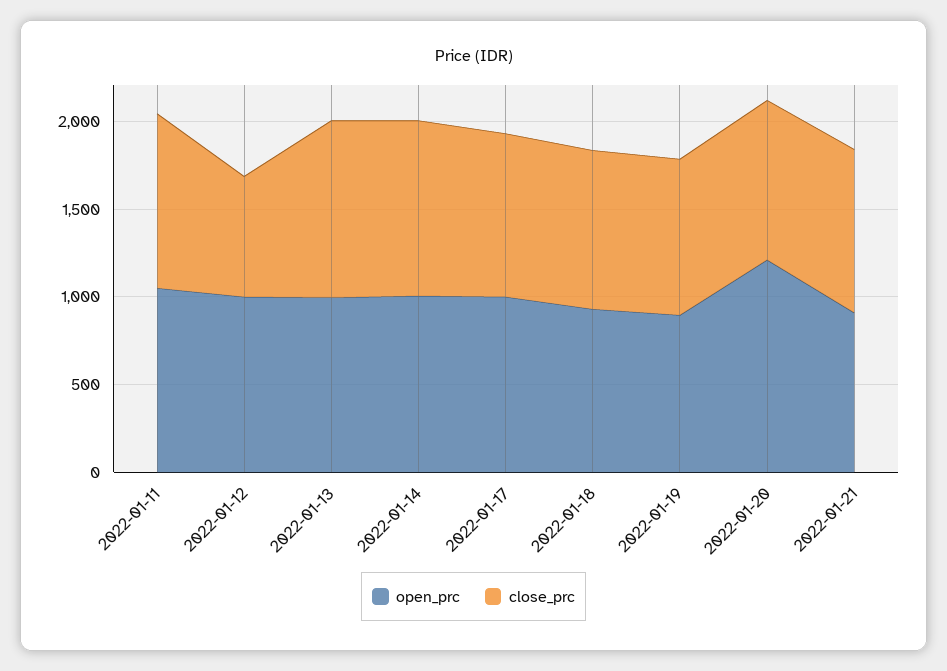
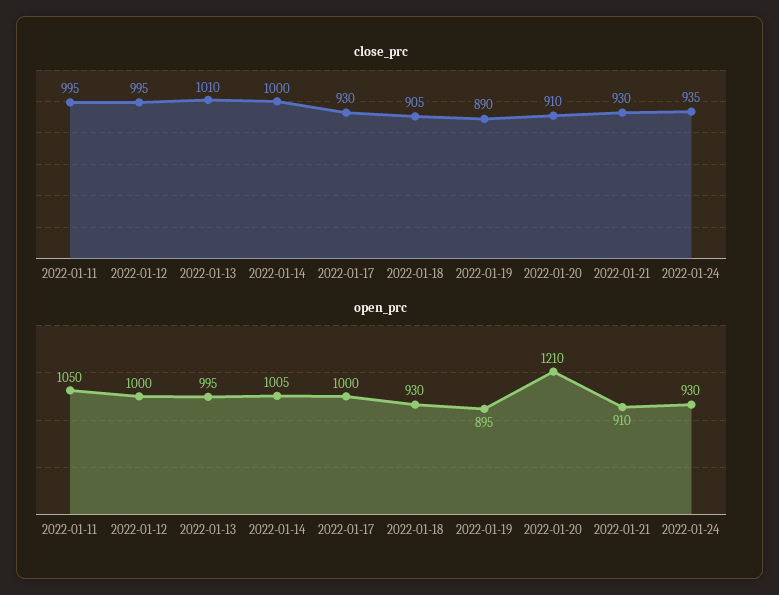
close_prc, 2022-01-12: 700 -> 995
close_prc, 2022-01-24: none -> 935
open_prc, 2022-01-24: none -> 930

